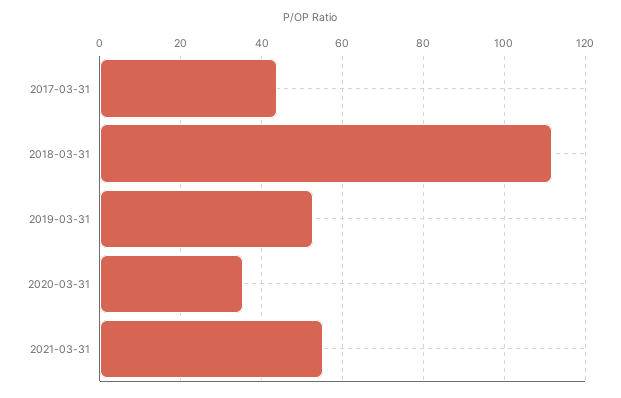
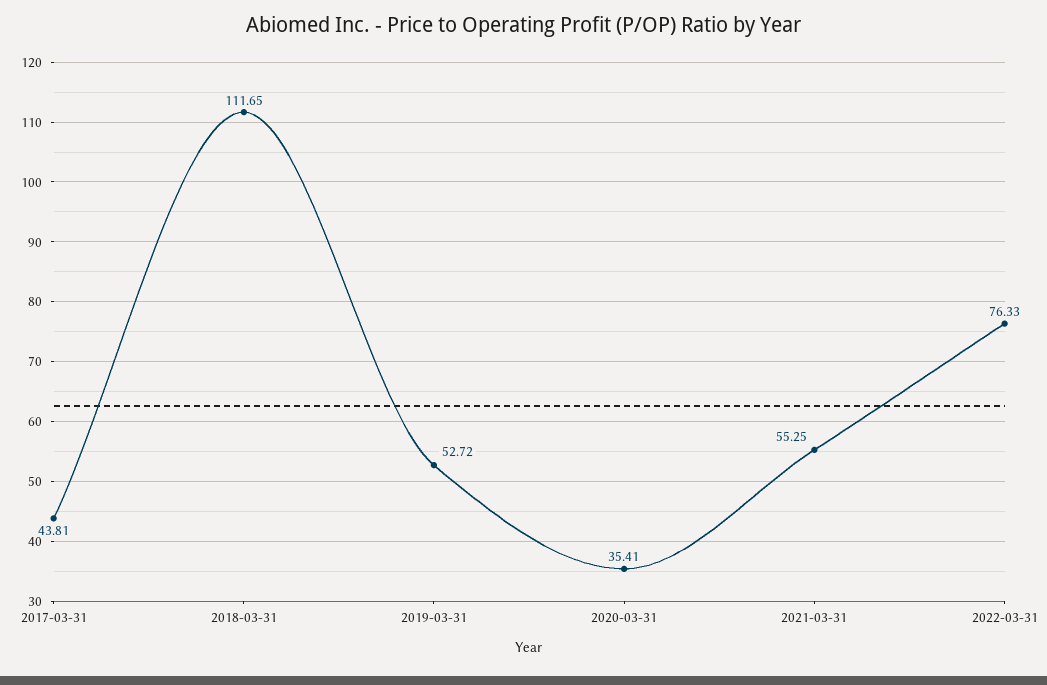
2022-03-31: none -> 76.33

